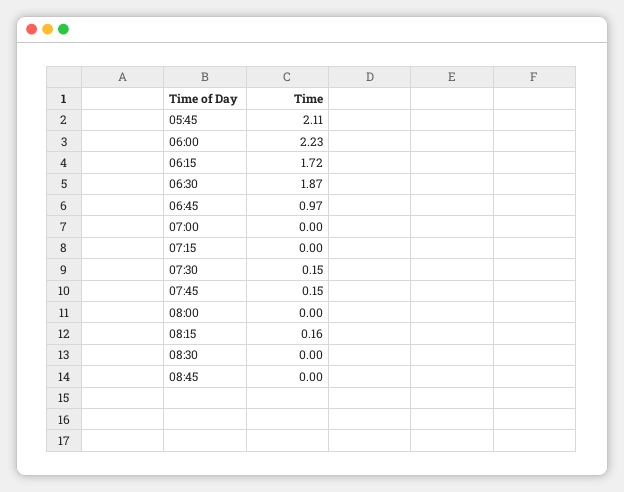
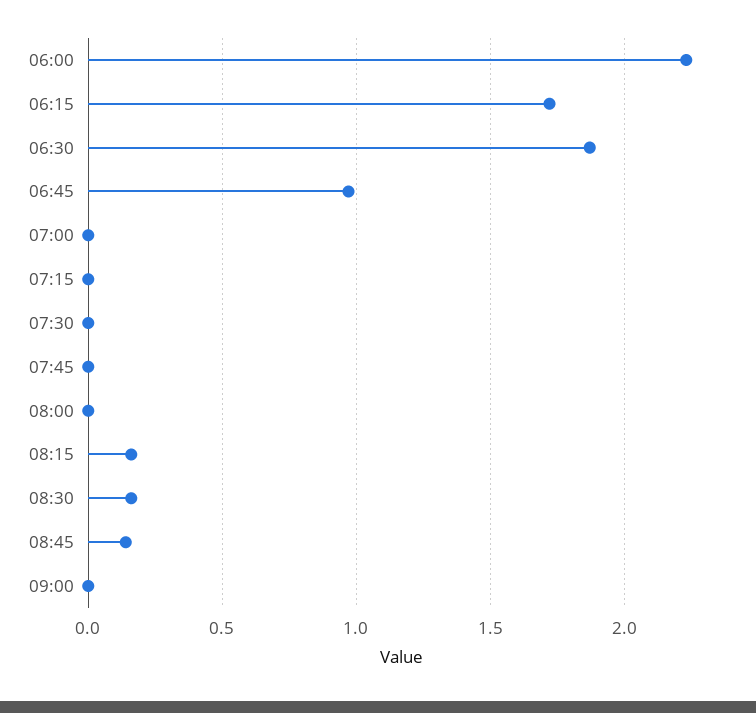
05:45: 2.11 -> none
07:30: 0.15 -> 0
07:45: 0.15 -> 0
08:30: 0 -> 0.15
08:45: 0 -> 0.15
09:00: none -> 0

